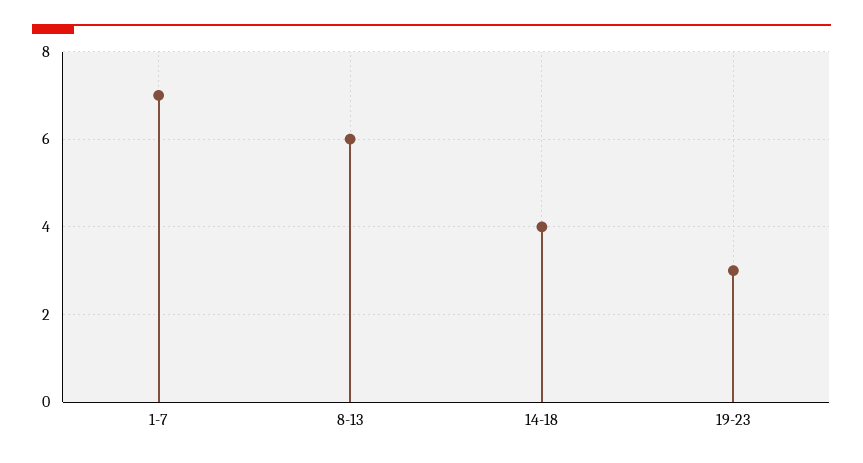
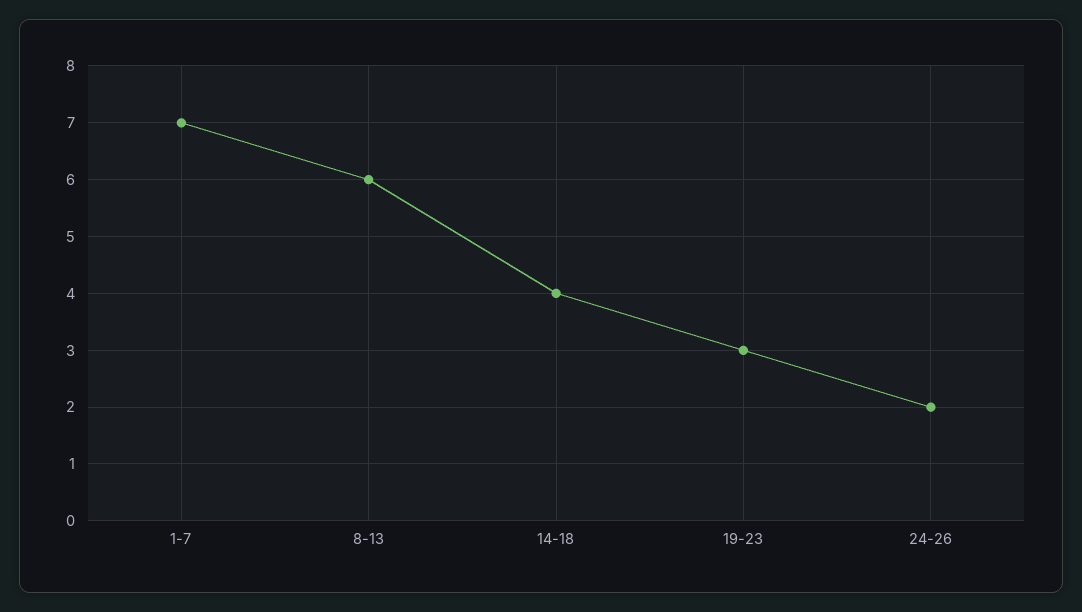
24-26: none -> 2

